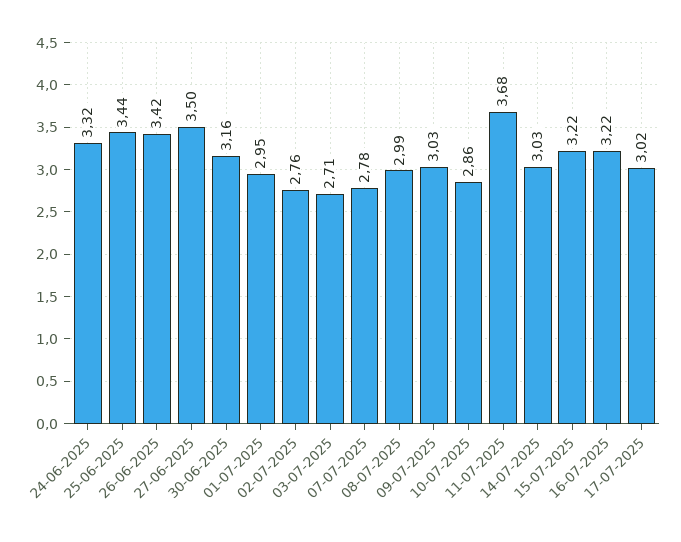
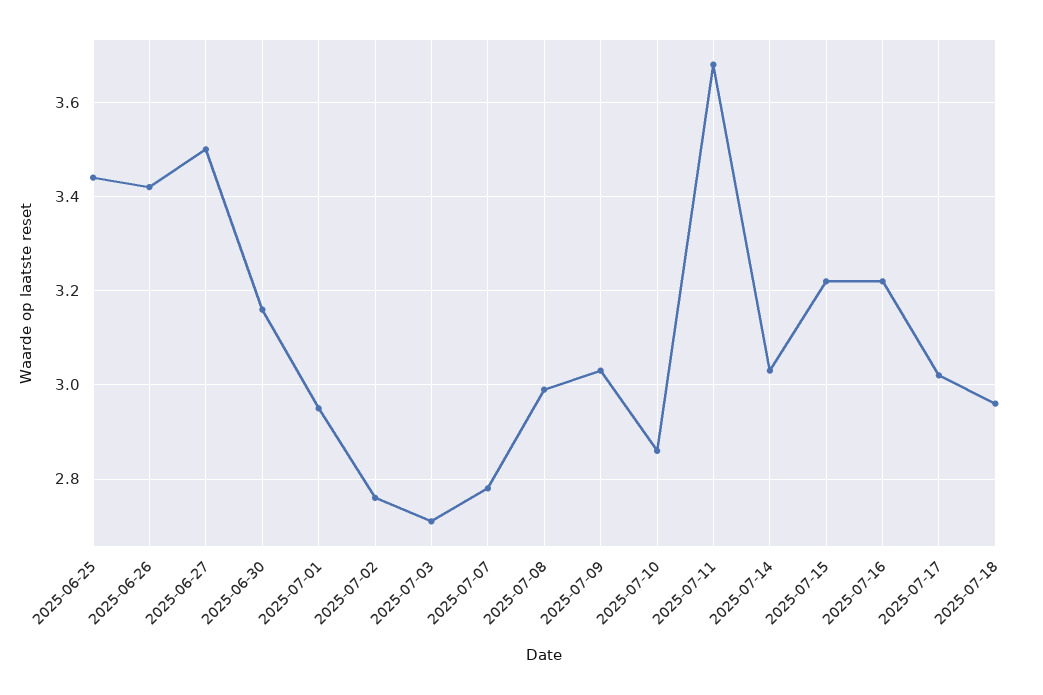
24-06-2025: 3.32 -> none
2025-07-18: none -> 2.95

